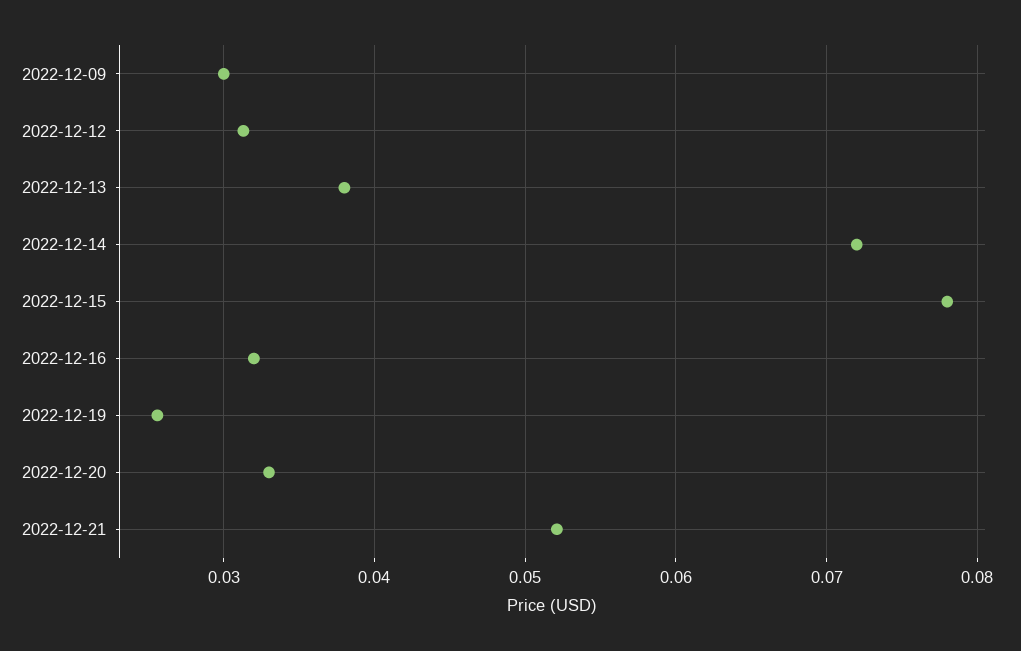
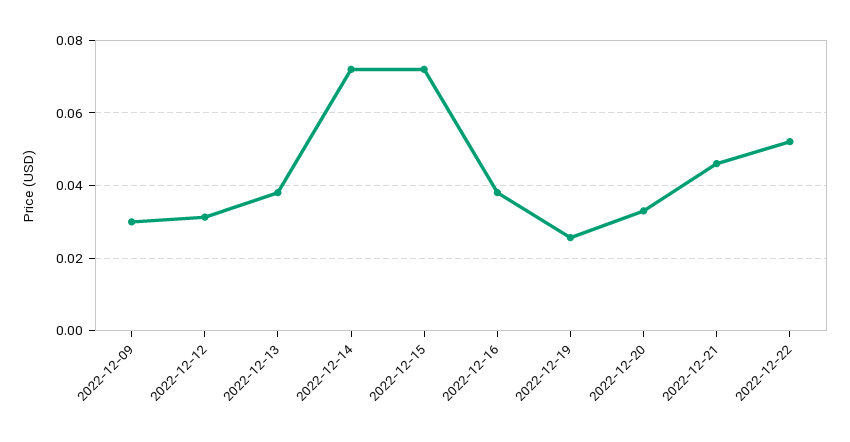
2022-12-15: 0.078 -> 0.072
2022-12-16: 0.032 -> 0.038
2022-12-21: 0.052 -> 0.046
2022-12-22: none -> 0.052

